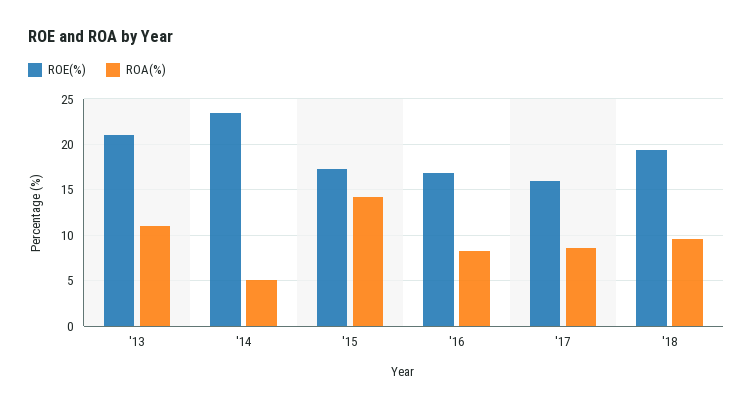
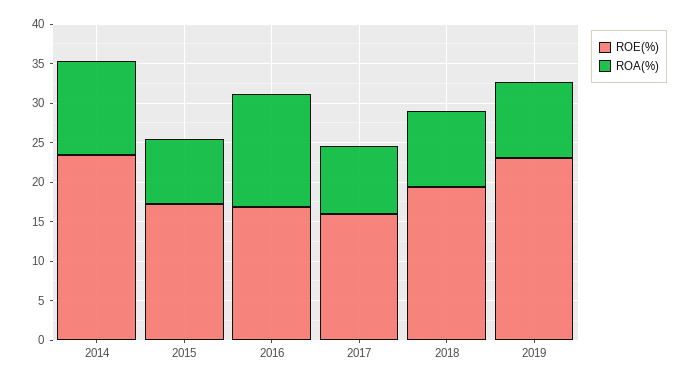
ROE(%), '13: 21 -> none
ROA(%), '13: 11 -> none
ROA(%), '14: 5 -> 12.5
ROA(%), '15: 14 -> 7.5
ROA(%), '16: 8 -> 15
ROE(%), 2019: none -> 22.5
ROA(%), 2019: none -> 10

